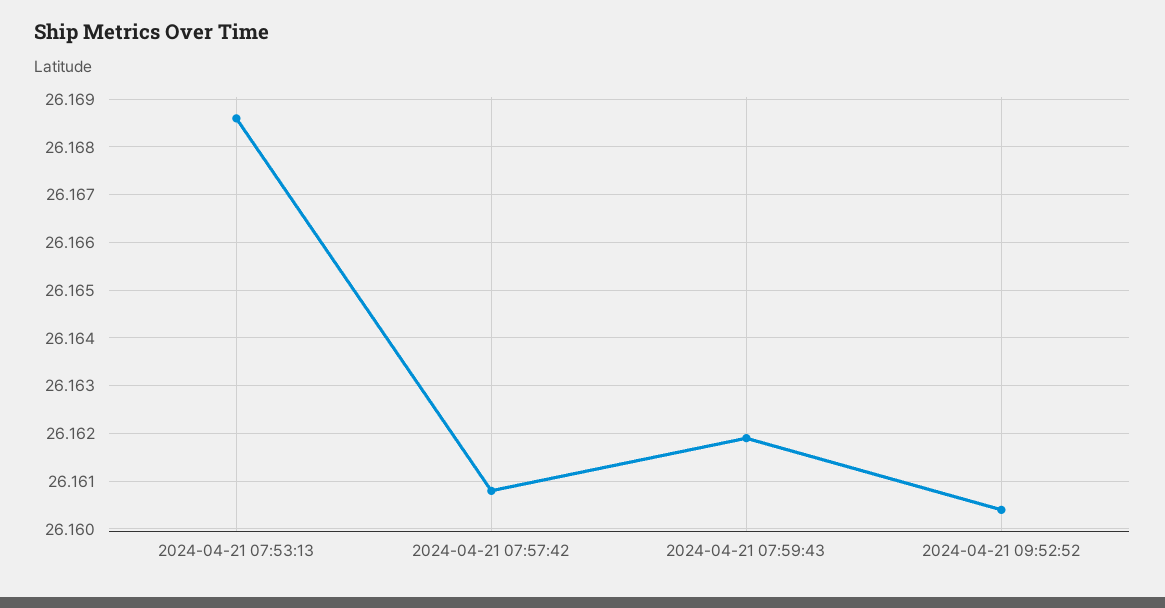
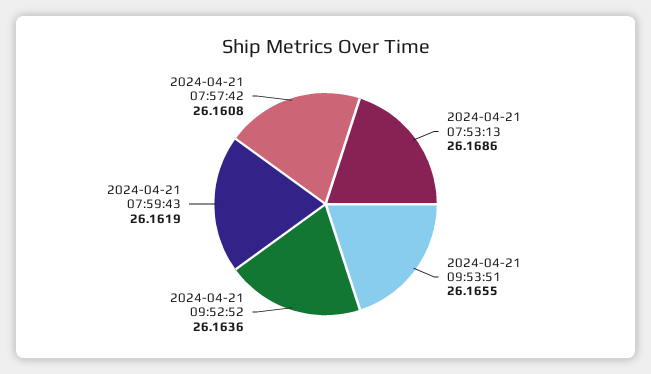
2024-04-21 09:52:52: 26.1605 -> 26.1636
2024-04-21 09:53:51: none -> 26.1655

